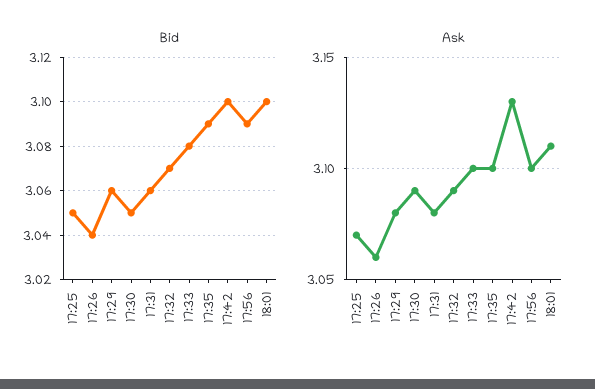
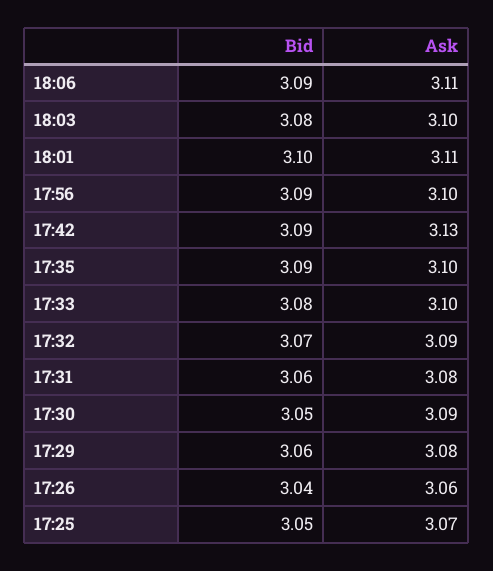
Bid, 17:42: 3.1 -> 3.09
Bid, 18:06: none -> 3.09
Ask, 18:06: none -> 3.11
Bid, 18:03: none -> 3.08
Ask, 18:03: none -> 3.1

